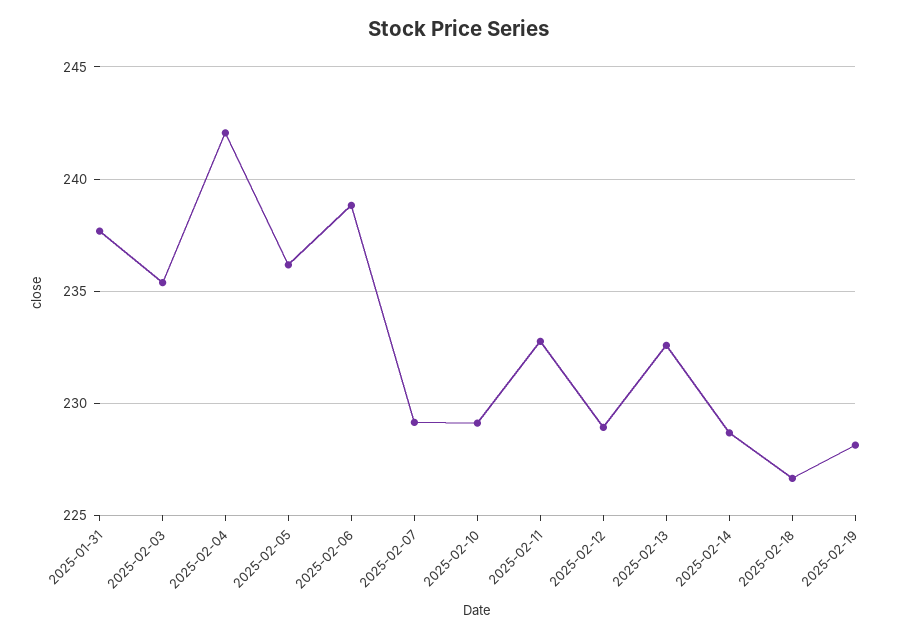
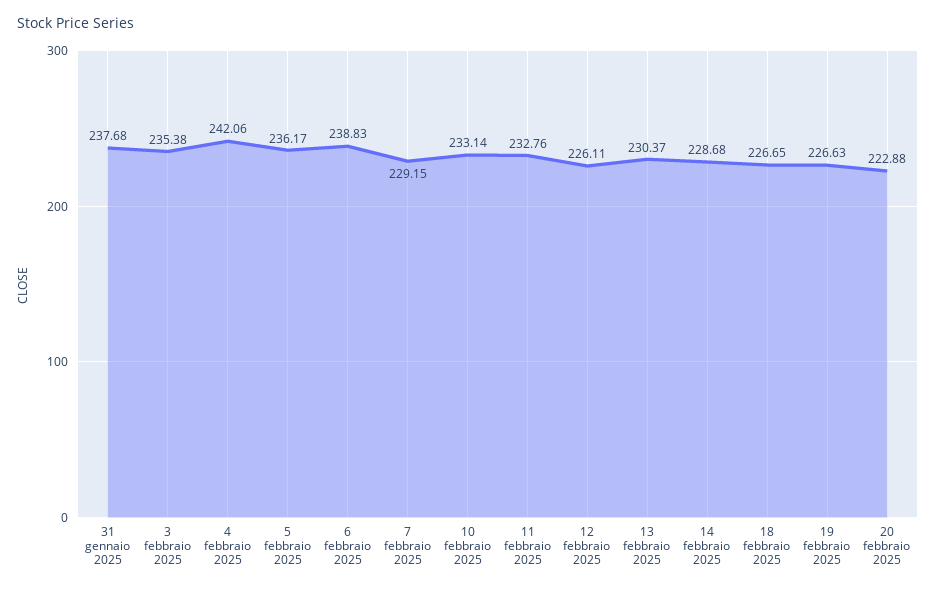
2025-02-10: 229 -> 233.14
2025-02-12: 229 -> 226.11
2025-02-13: 232.5 -> 230.37
2025-02-19: 228 -> 226.63
20 febbraio 2025: none -> 222.88

